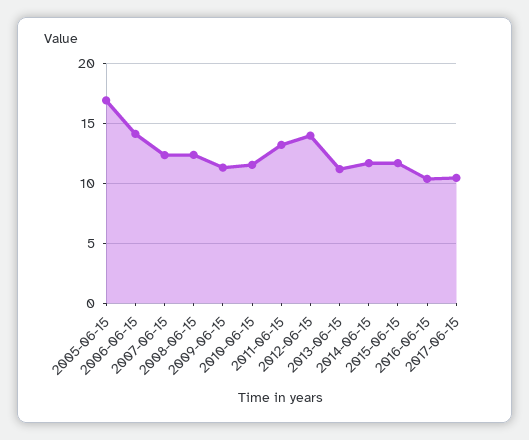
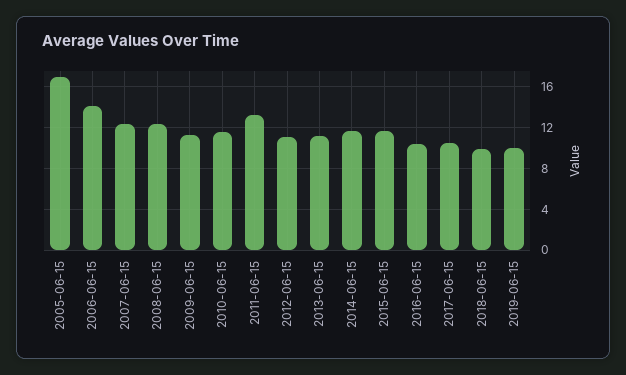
2012-06-15: 14 -> 11
2018-06-15: none -> 10
2019-06-15: none -> 10

